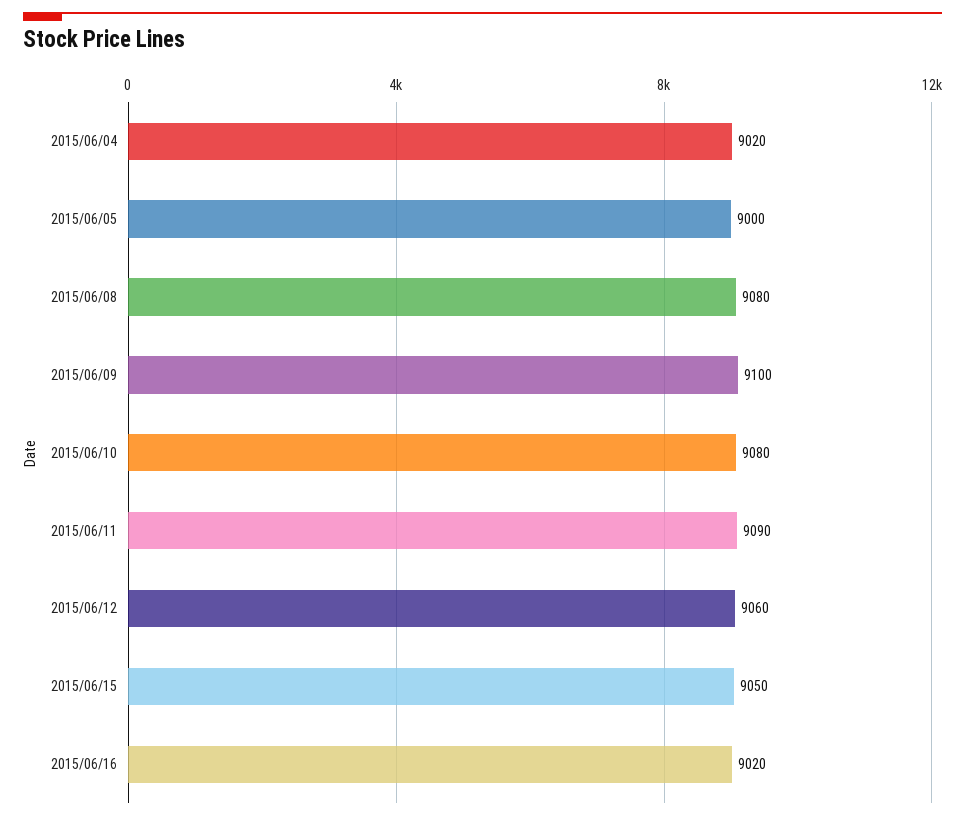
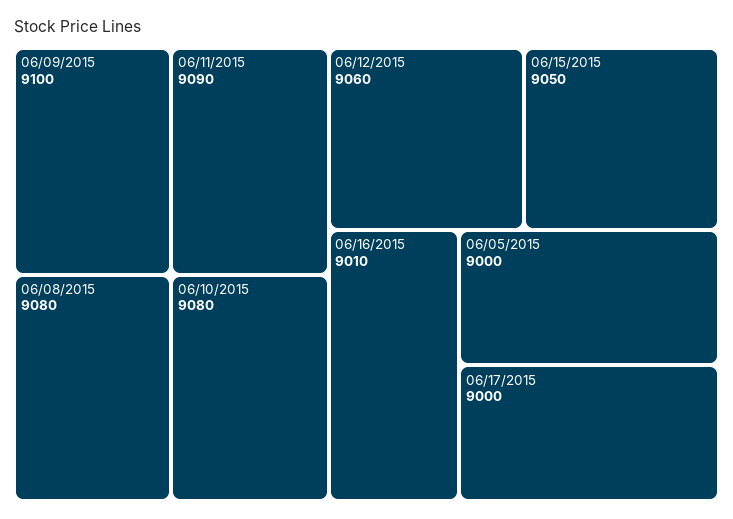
2015/06/04: 9020 -> none
2015/06/16: 9020 -> 9010
06/17/2015: none -> 9000

